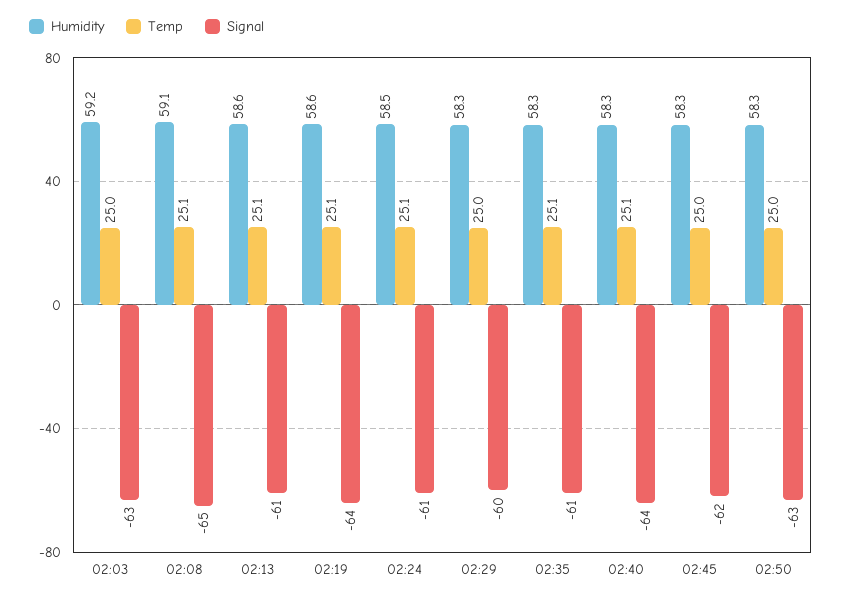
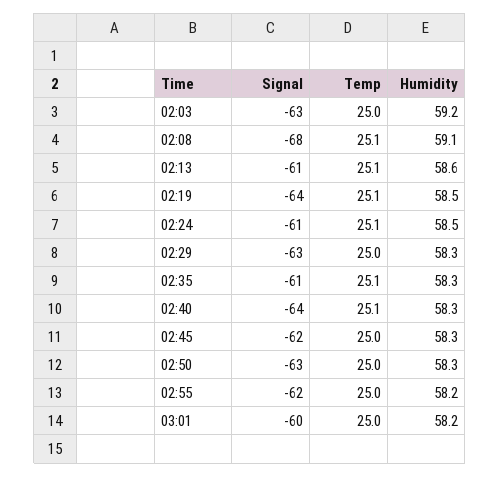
Signal, 02:08: -65 -> -68
Humidity, 02:19: 58.6 -> 58.5
Signal, 02:29: -60 -> -63
Signal, 02:55: none -> -62
Temp, 02:55: none -> 25
Humidity, 02:55: none -> 58.2
Signal, 03:01: none -> -60
Temp, 03:01: none -> 25
Humidity, 03:01: none -> 58.2

